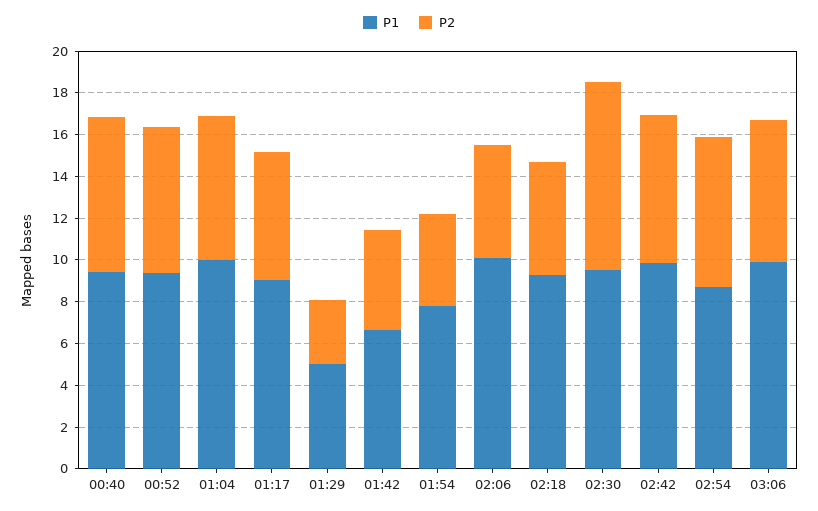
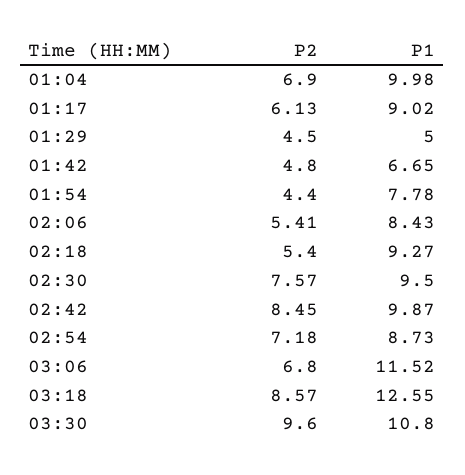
P1, 00:40: 9.5 -> none
P2, 00:40: 7.5 -> none
P1, 00:52: 9.5 -> none
P2, 00:52: 7 -> none
P2, 01:29: 3 -> 4.5
P1, 02:06: 10 -> 8.43
P2, 02:30: 9 -> 7.57
P2, 02:42: 7 -> 8.45
P1, 03:06: 10 -> 11.52
P2, 03:18: none -> 8.57
P1, 03:18: none -> 12.55
P2, 03:30: none -> 9.6
P1, 03:30: none -> 10.8

